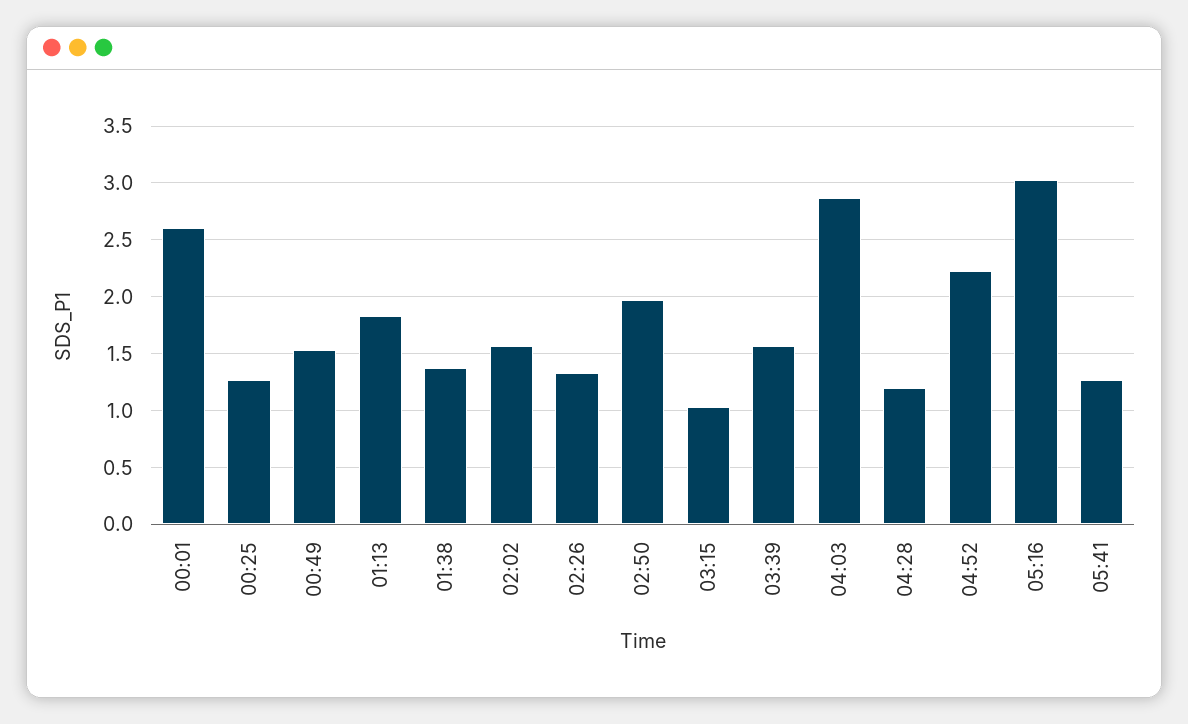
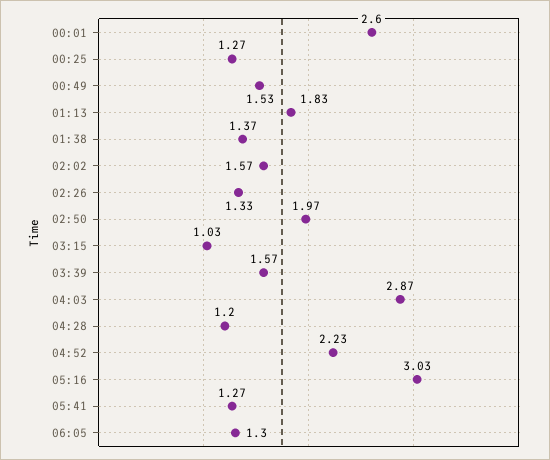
06:05: none -> 1.3

